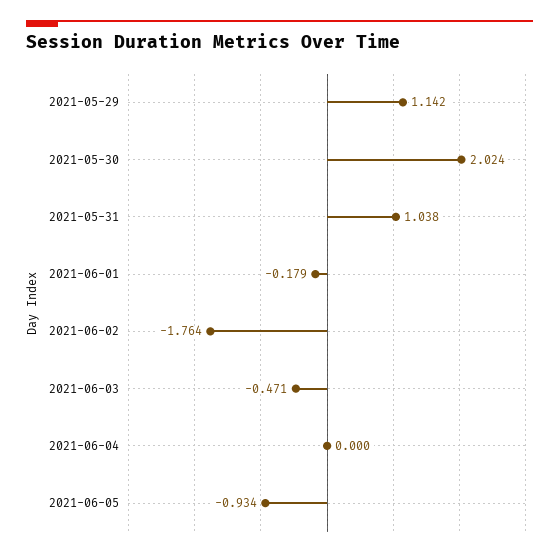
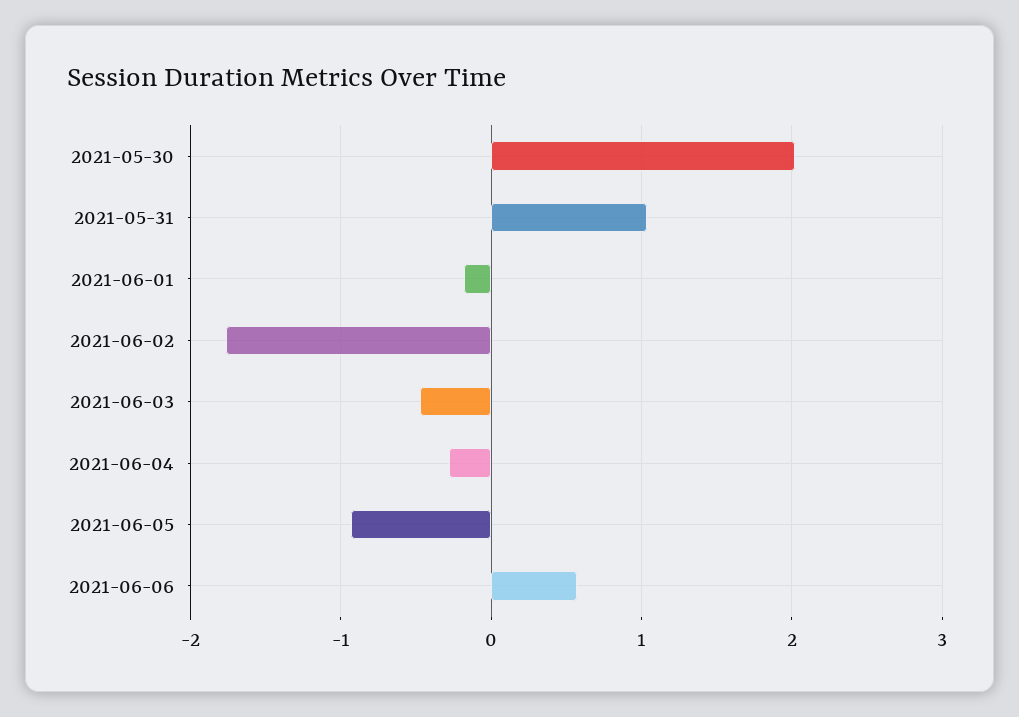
2021-05-29: 1.142 -> none
2021-06-04: 0 -> -0.3
2021-06-06: none -> 0.6

